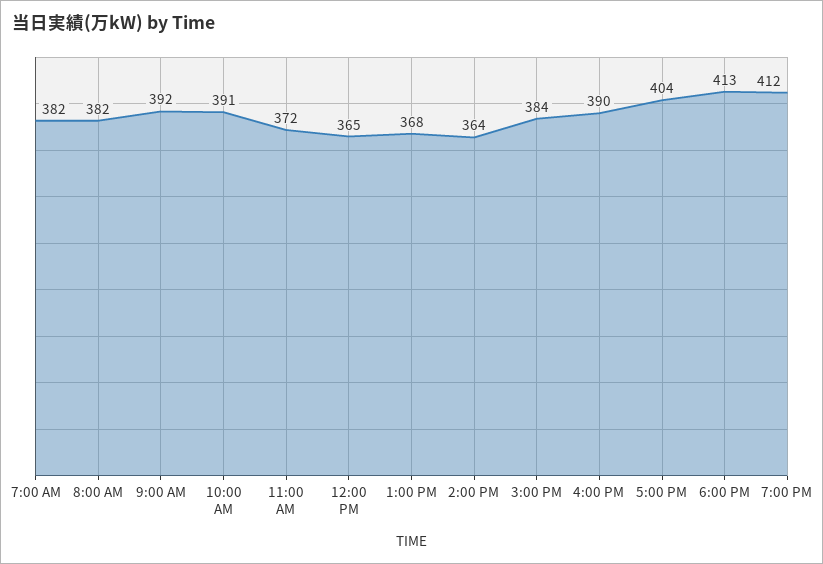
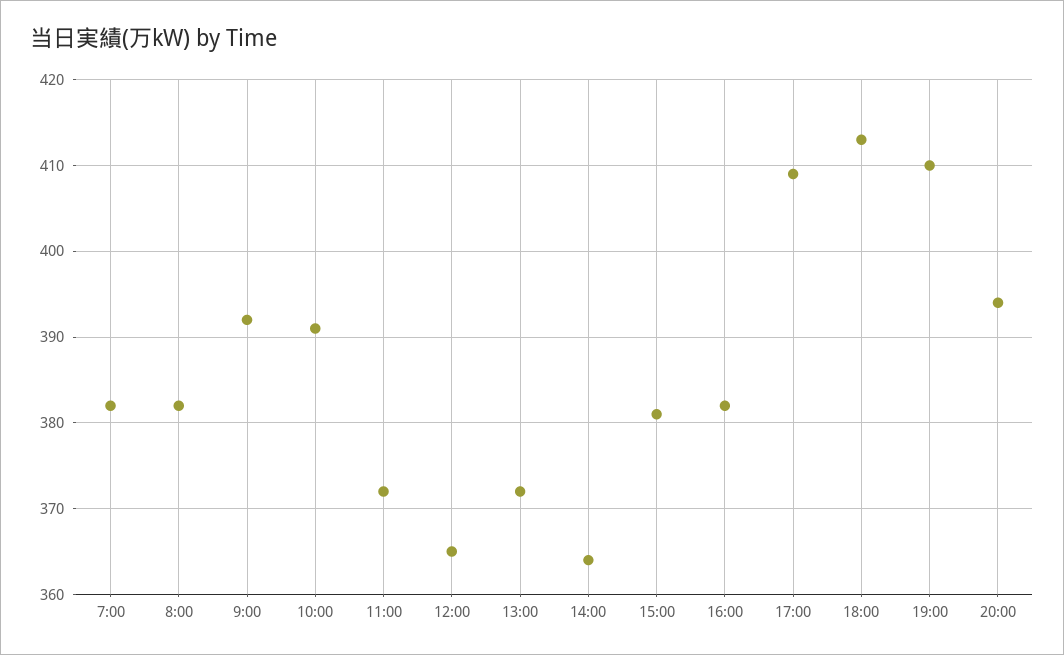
1:00 PM: 368 -> 372
3:00 PM: 384 -> 381
4:00 PM: 390 -> 382
5:00 PM: 404 -> 409
7:00 PM: 412 -> 410
20:00: none -> 394

